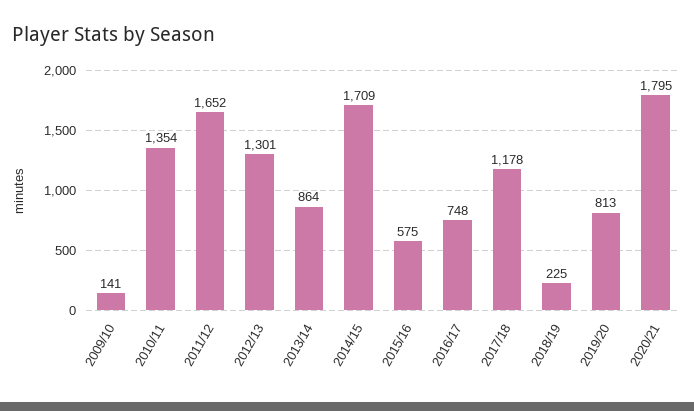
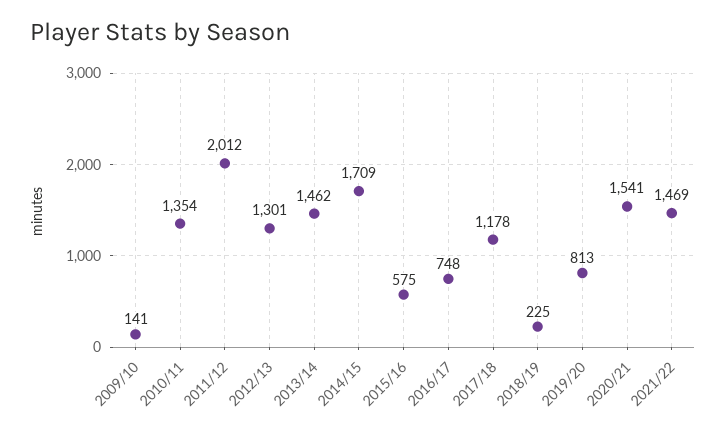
2011/12: 1652 -> 2012
2013/14: 864 -> 1462
2020/21: 1795 -> 1541
2021/22: none -> 1469

